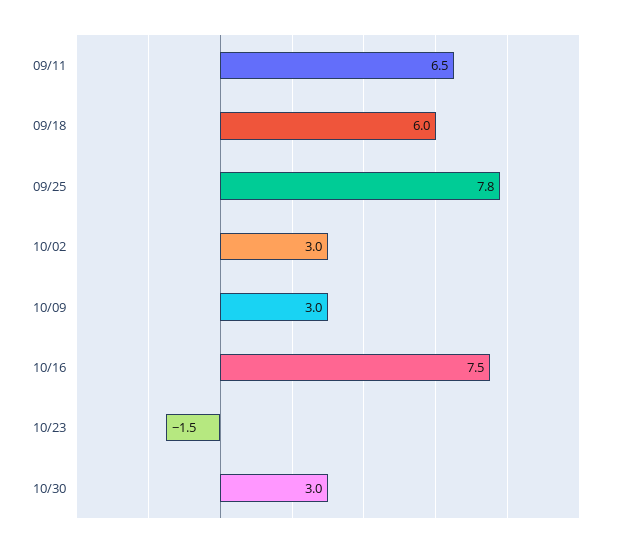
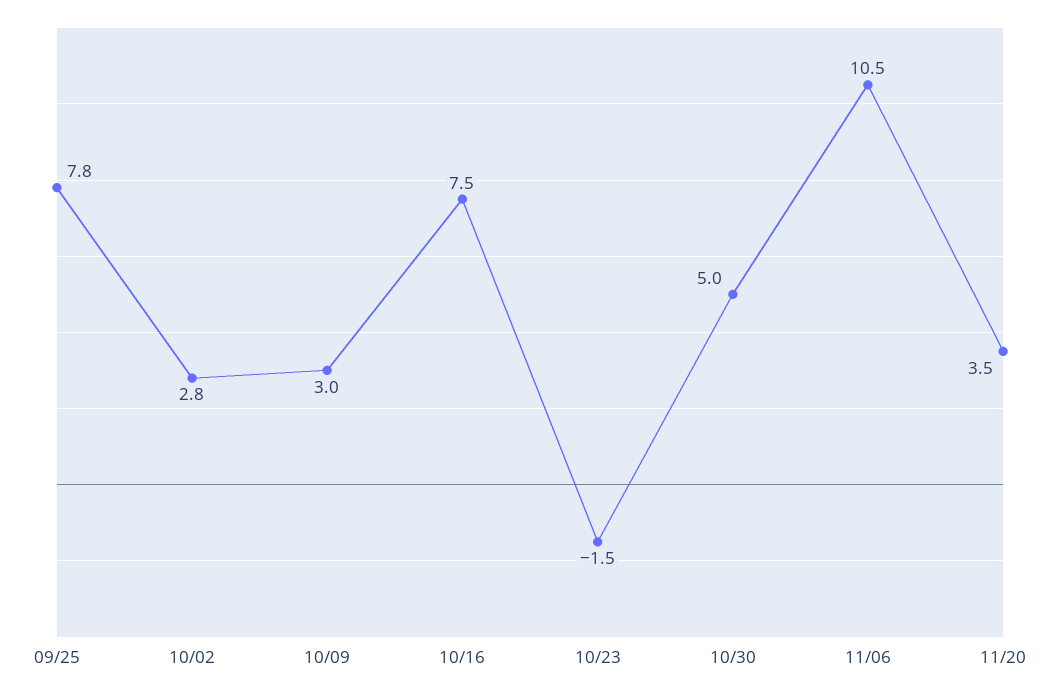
09/11: 6.5 -> none
09/18: 6 -> none
10/02: 3 -> 2.8
10/30: 3 -> 5
11/06: none -> 10.5
11/20: none -> 3.5

